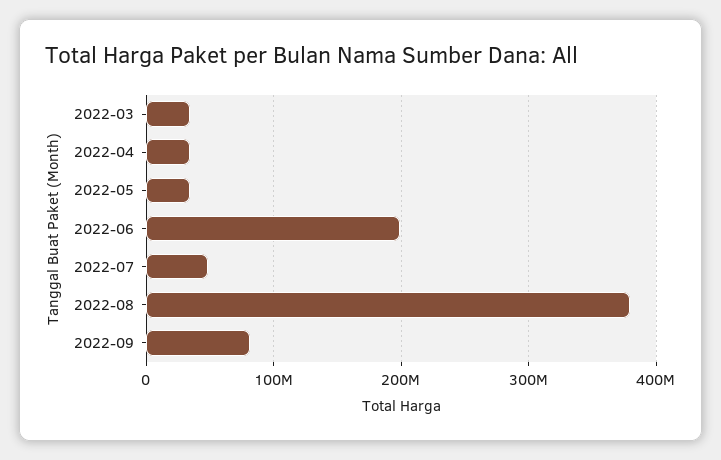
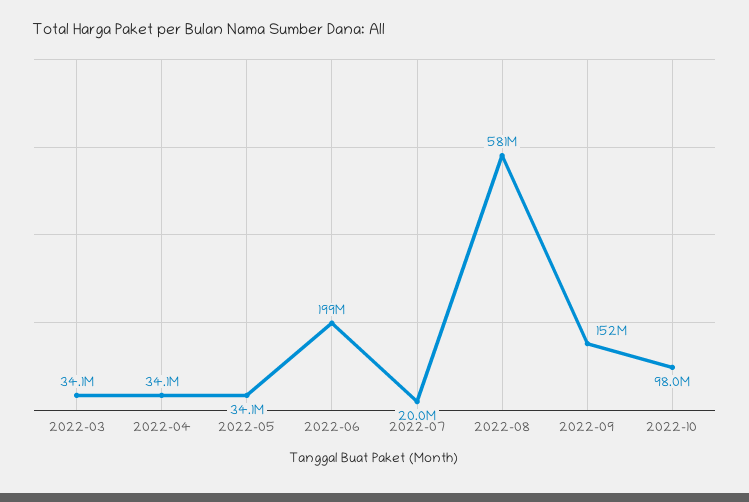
2022-07: 50000000 -> 20000000
2022-08: 380000000 -> 581000000
2022-09: 80000000 -> 152000000
2022-10: none -> 98000000

